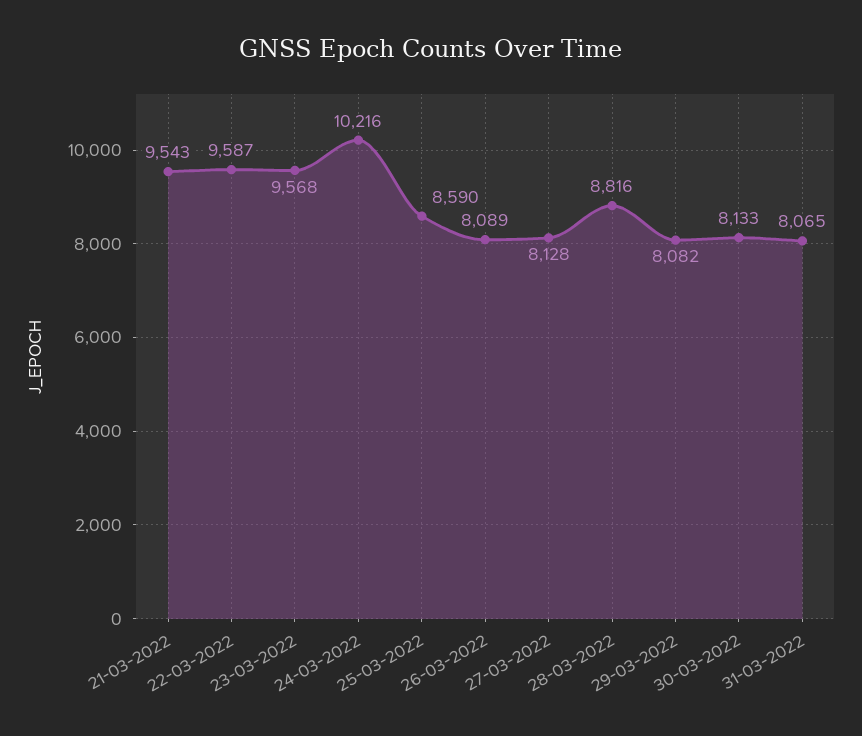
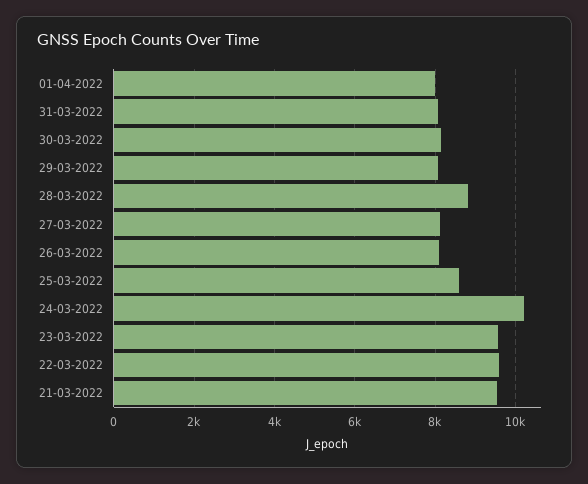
01-04-2022: none -> 8000

